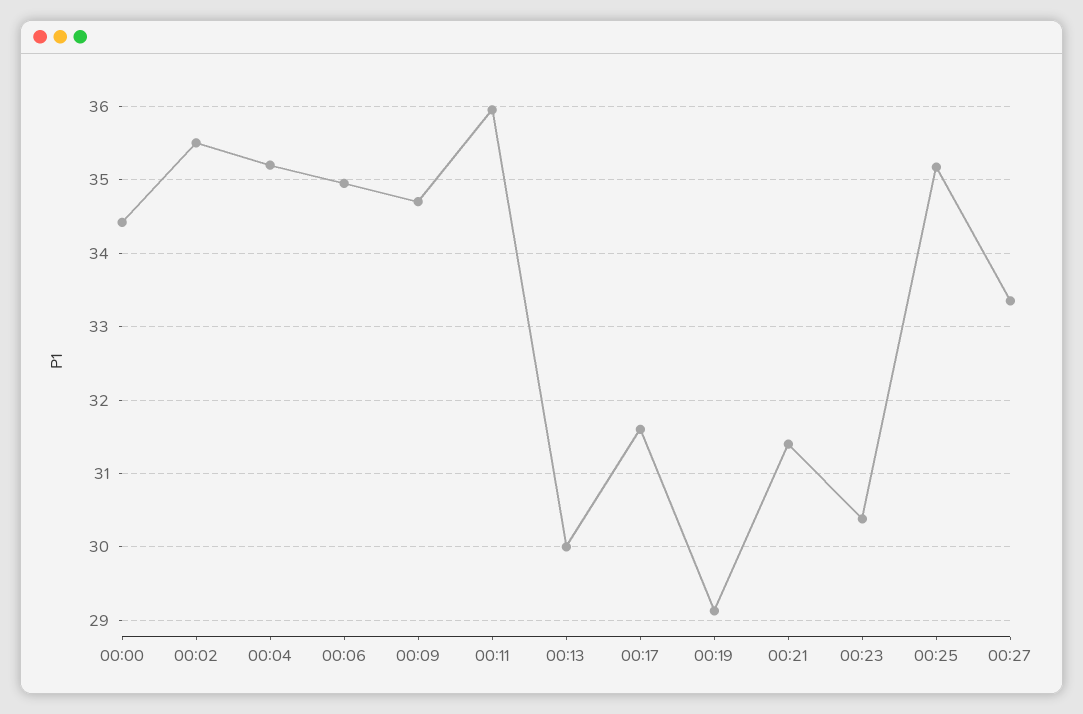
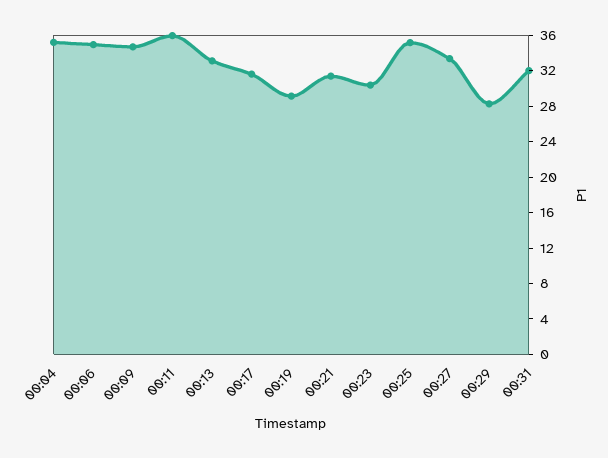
00:00: 34.4 -> none
00:02: 35.5 -> none
00:13: 30 -> 33
00:29: none -> 28
00:31: none -> 32

